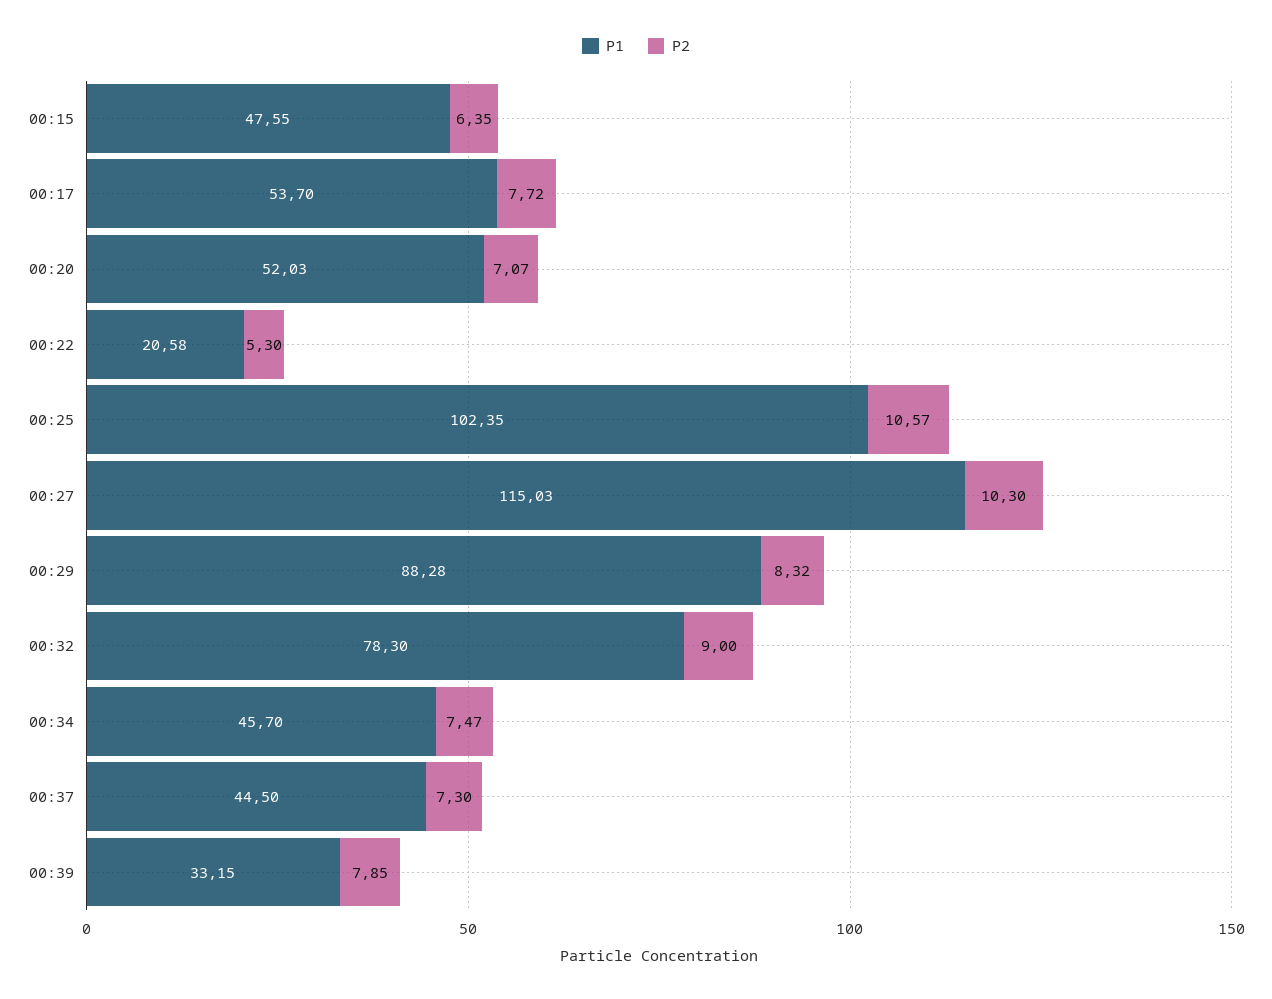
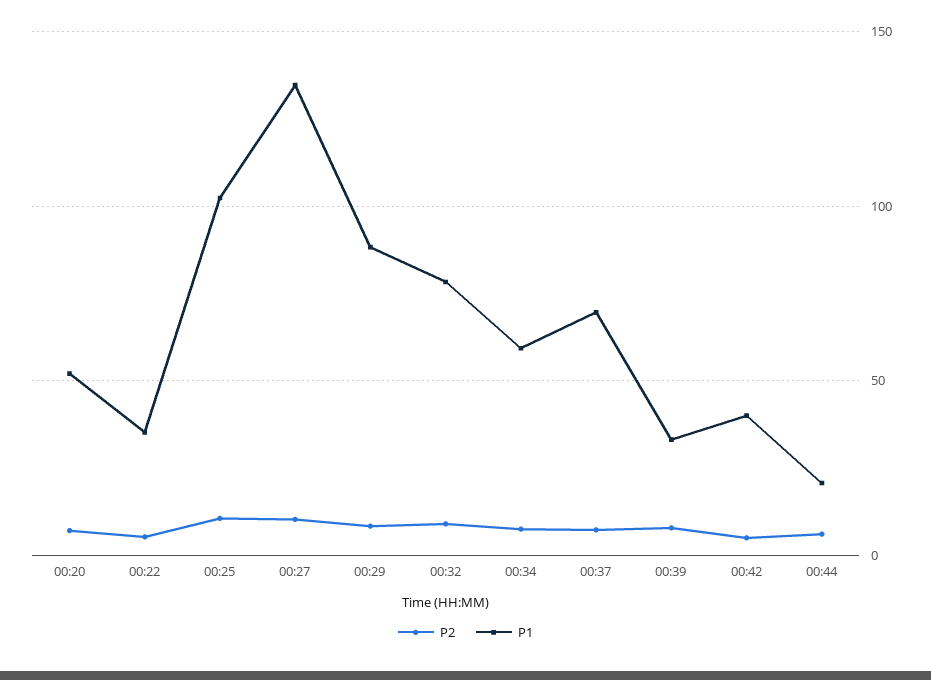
P1, 00:15: 47.55 -> none
P2, 00:15: 6.35 -> none
P1, 00:17: 53.7 -> none
P2, 00:17: 7.72 -> none
P1, 00:22: 20.58 -> 35
P1, 00:27: 115.03 -> 135
P1, 00:34: 45.7 -> 60
P1, 00:37: 44.5 -> 70
P2, 00:42: none -> 5
P1, 00:42: none -> 40
P2, 00:44: none -> 5
P1, 00:44: none -> 20

